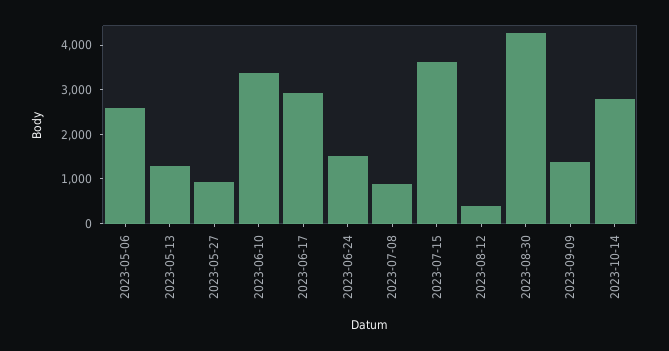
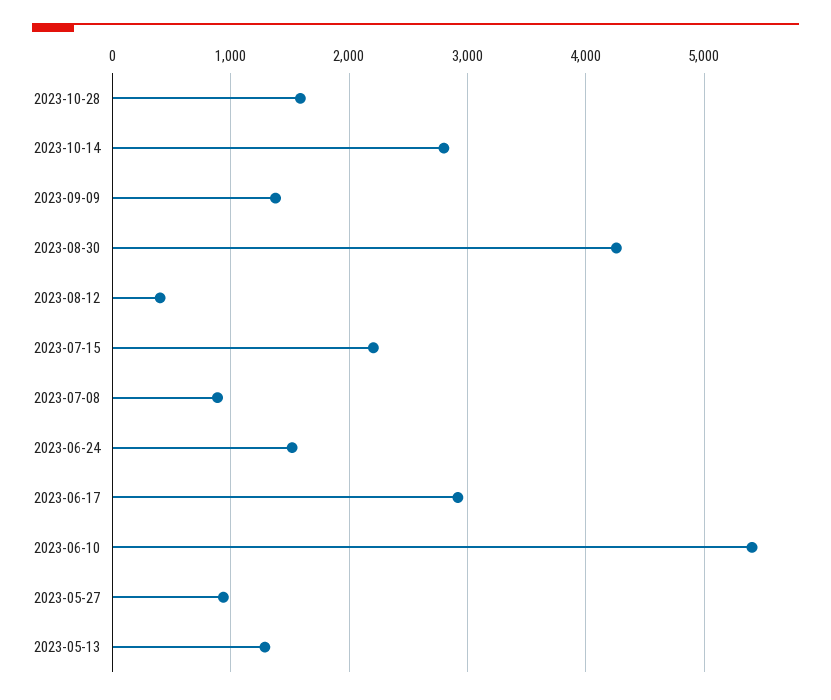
2023-05-06: 2600 -> none
2023-06-10: 3400 -> 5400
2023-07-15: 3600 -> 2200
2023-10-28: none -> 1600

